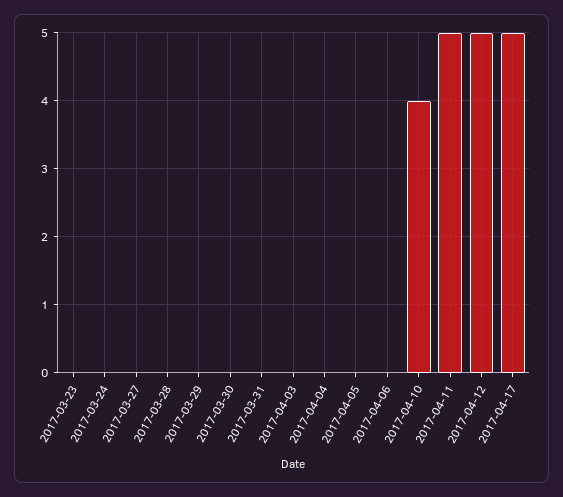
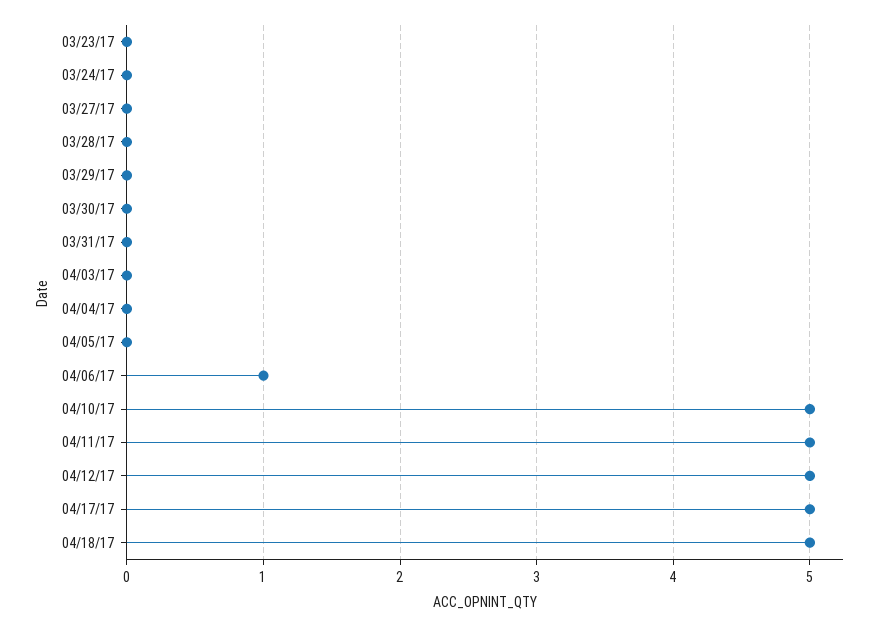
2017-04-06: 0 -> 1
2017-04-10: 4 -> 5
04/18/17: none -> 5

